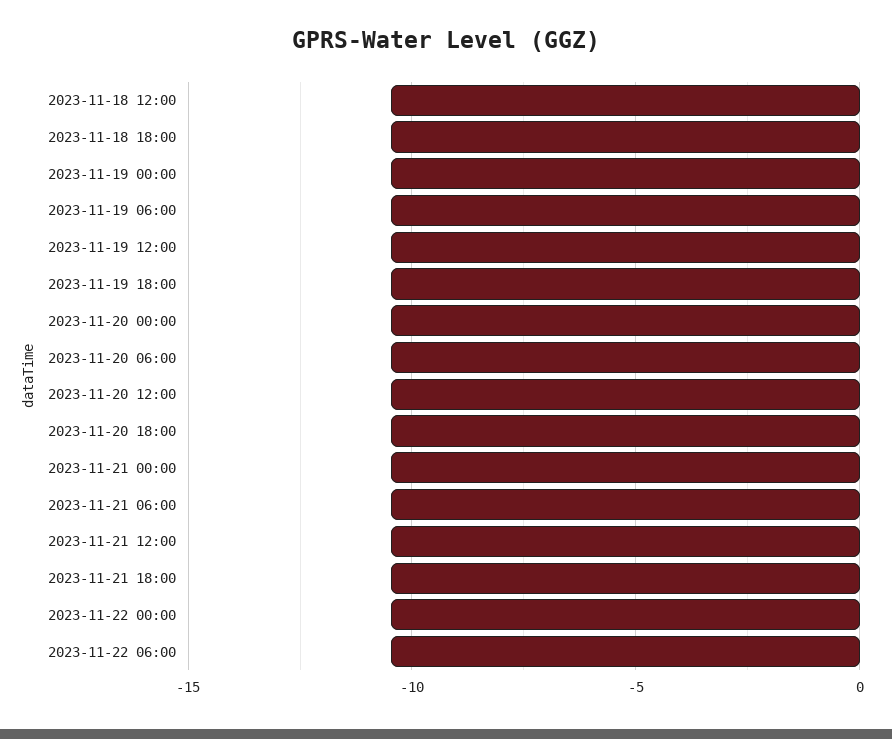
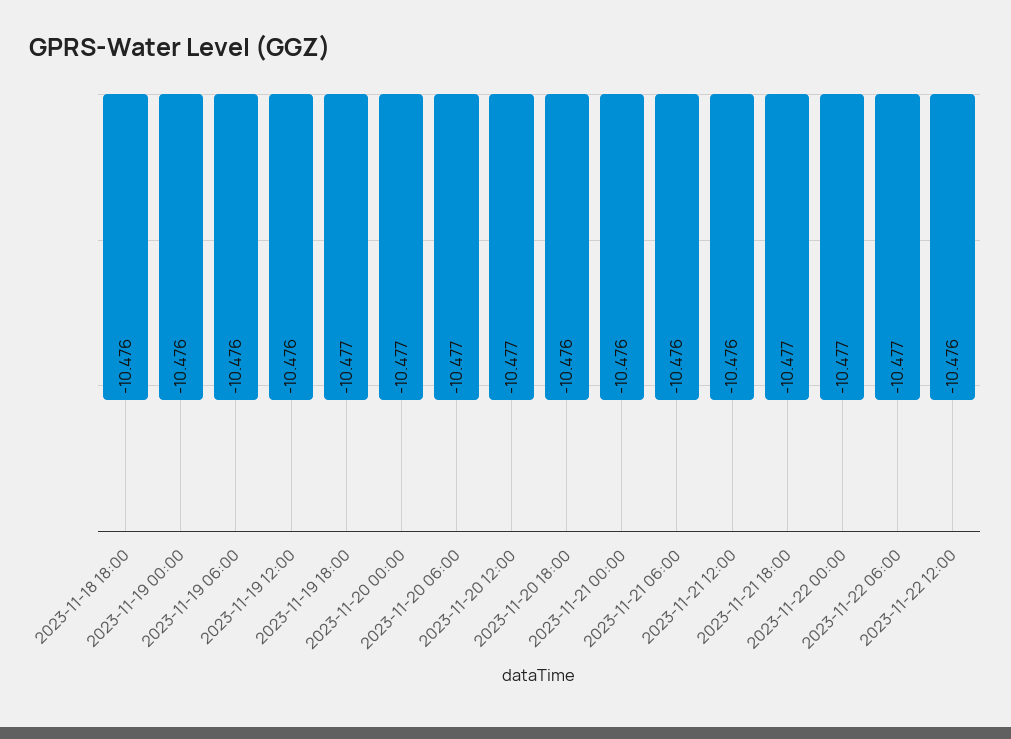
2023-11-18 12:00: -10.5 -> none
2023-11-22 12:00: none -> -10.476

